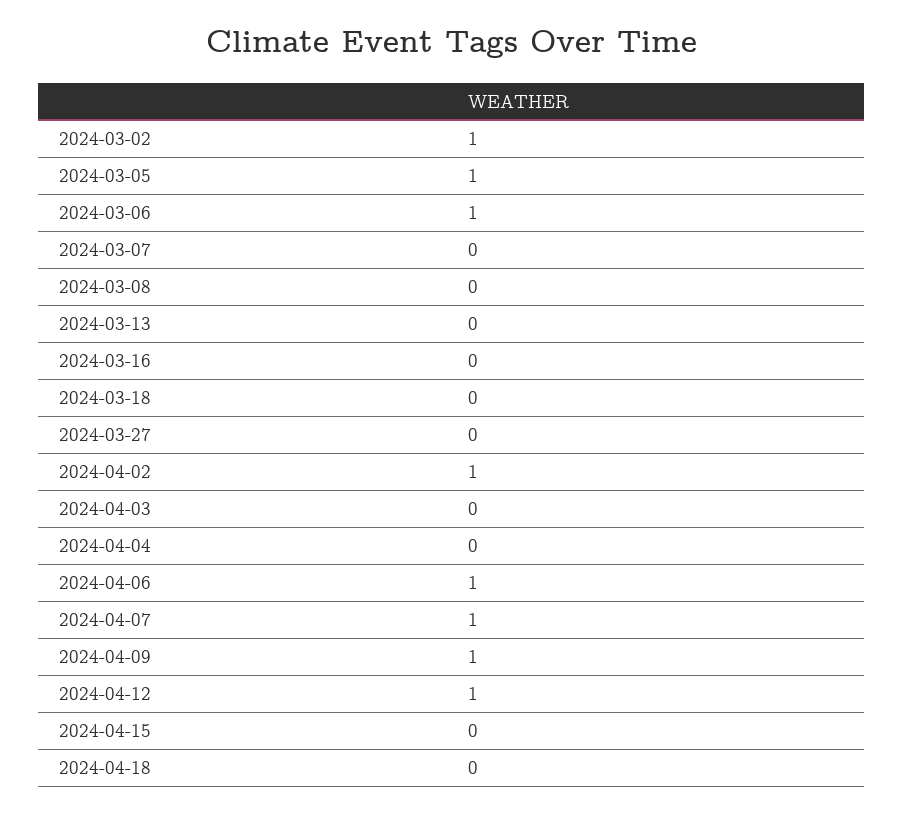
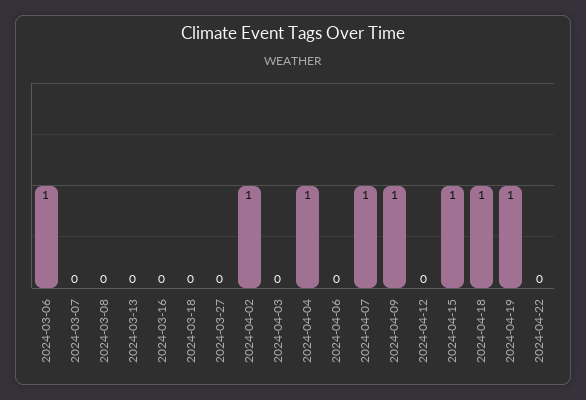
2024-03-02: 1 -> none
2024-03-05: 1 -> none
2024-04-04: 0 -> 1
2024-04-06: 1 -> 0
2024-04-12: 1 -> 0
2024-04-15: 0 -> 1
2024-04-18: 0 -> 1
2024-04-19: none -> 1
2024-04-22: none -> 0

